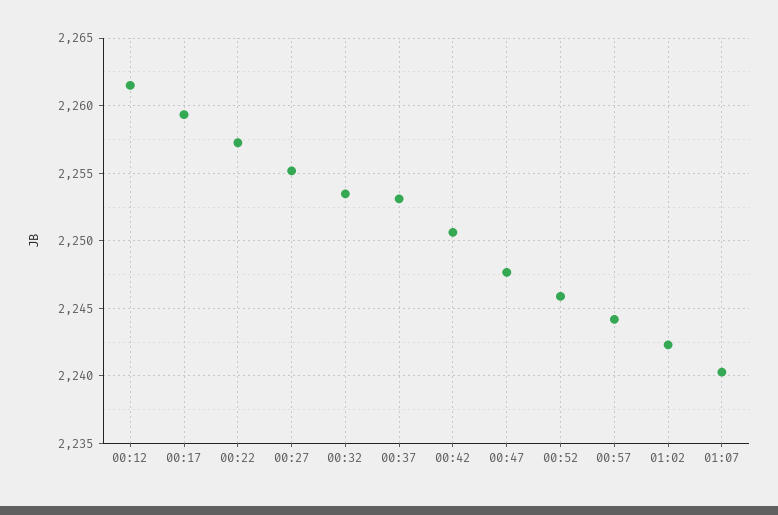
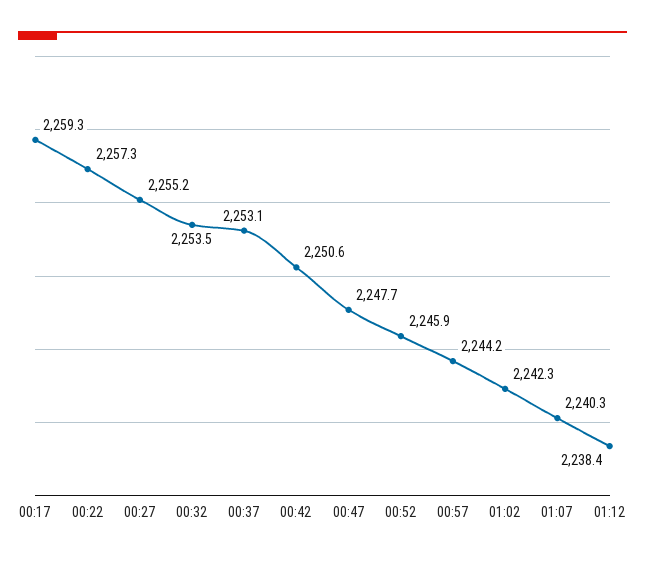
00:12: 2261.5 -> none
01:12: none -> 2238.4

